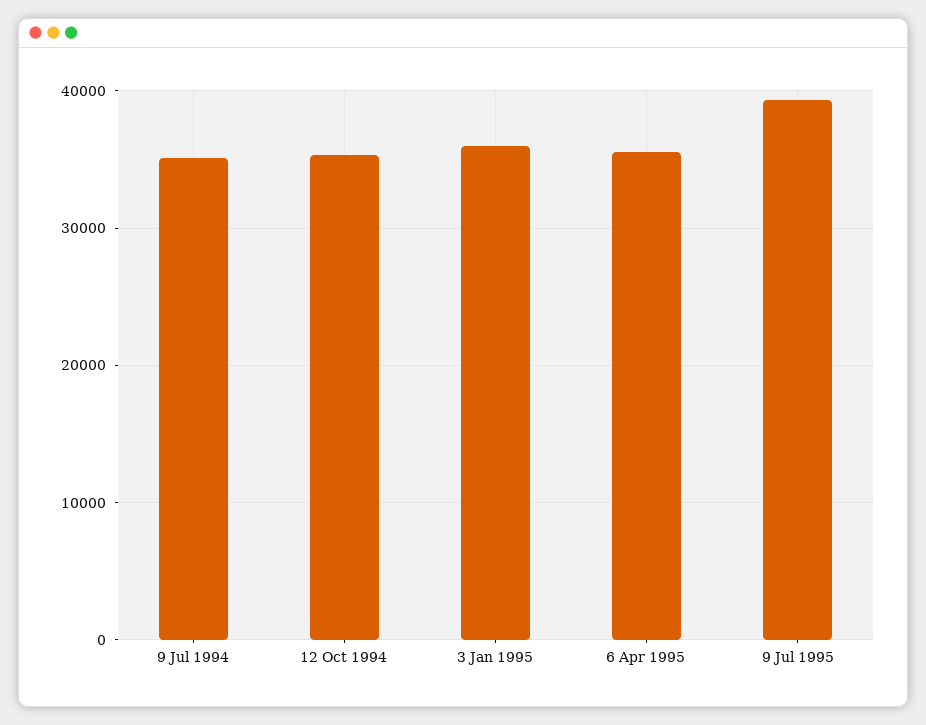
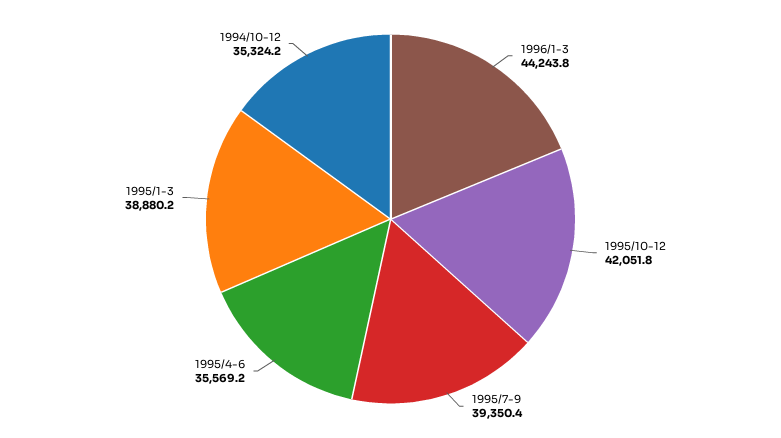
9 Jul 1994: 35000 -> none
3 Jan 1995: 36000 -> 38880.2
1996/1-3: none -> 44243.8
1995/10-12: none -> 42051.8

